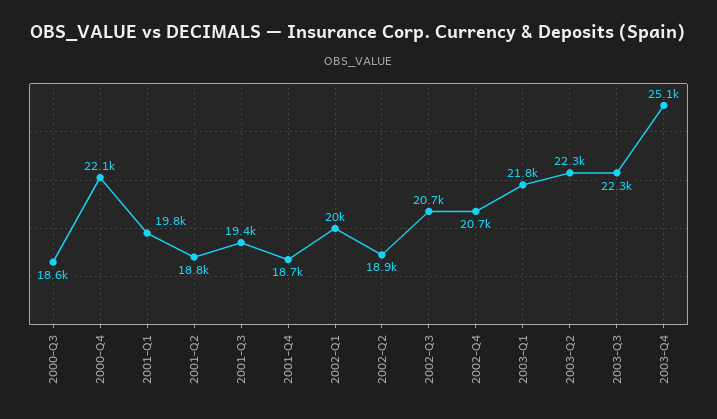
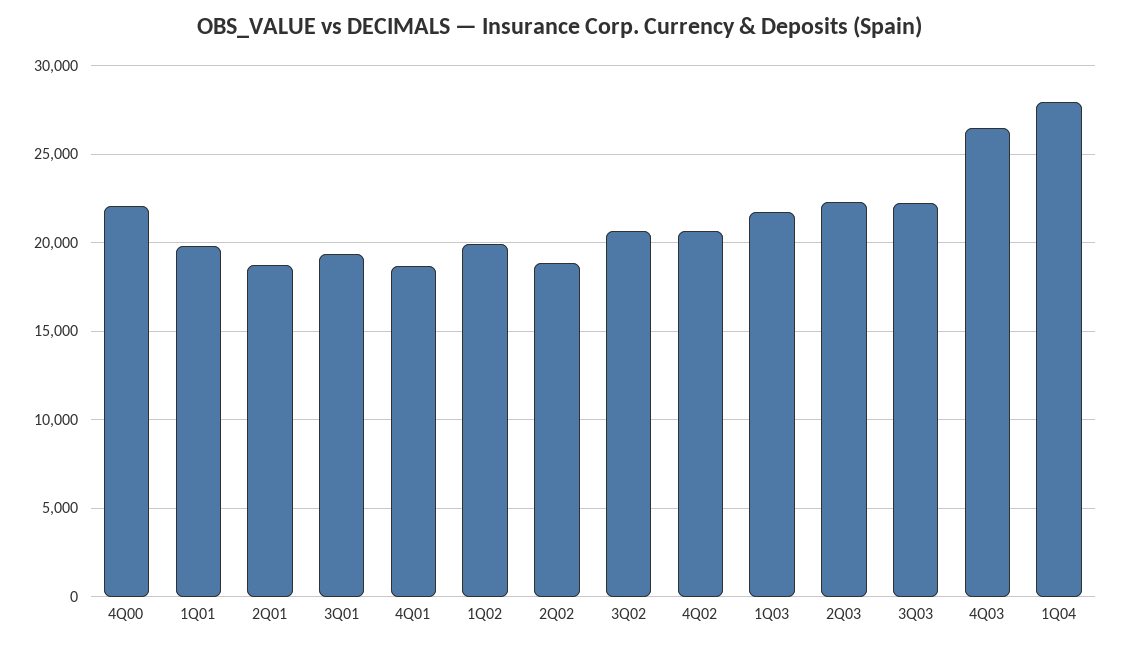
2000-Q3: 18600 -> none
2003-Q4: 25100 -> 26500
1Q04: none -> 28000

